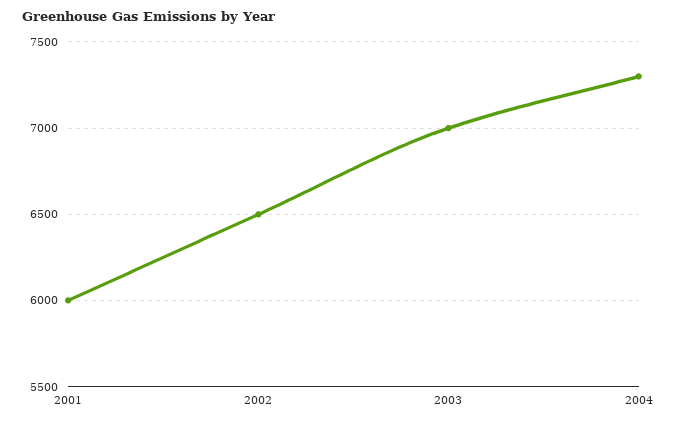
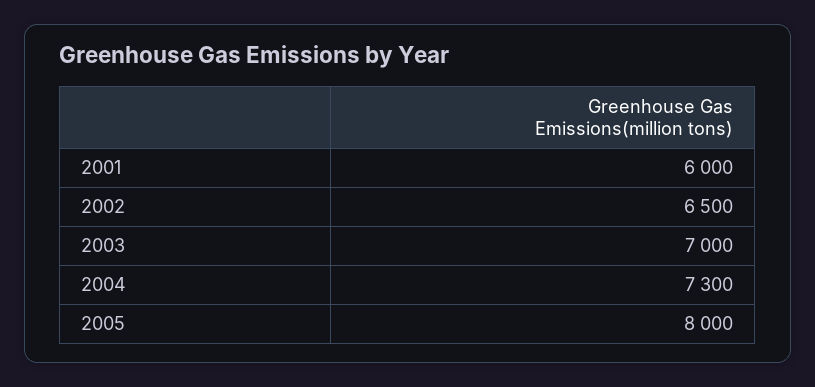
2005: none -> 8000

